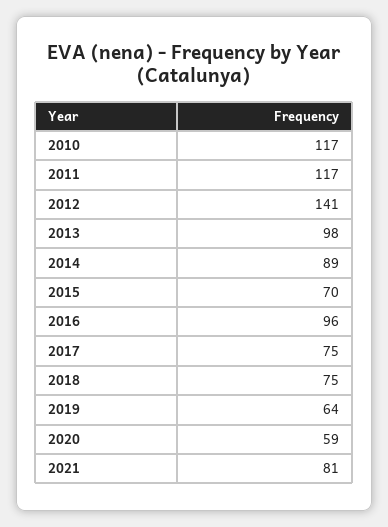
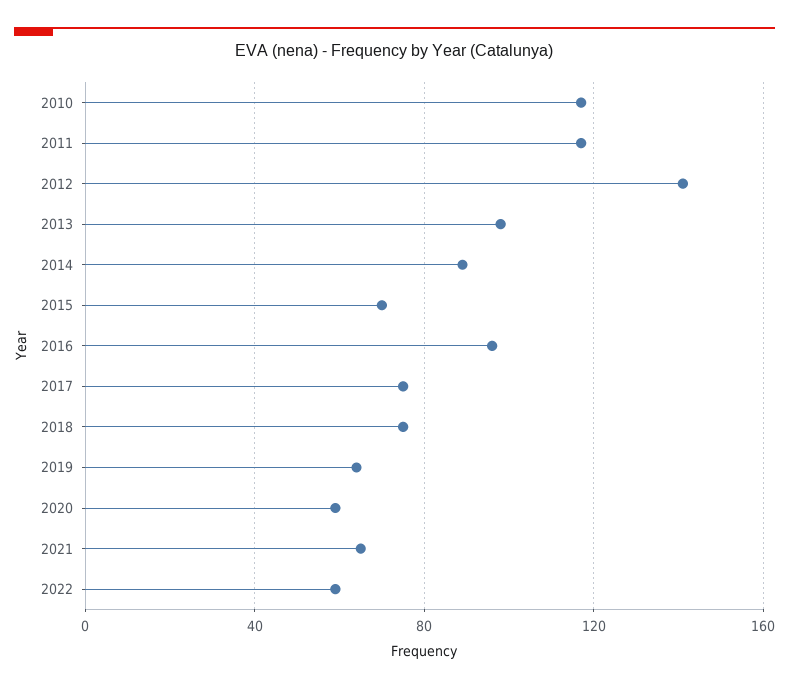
2021: 81 -> 65
2022: none -> 60

